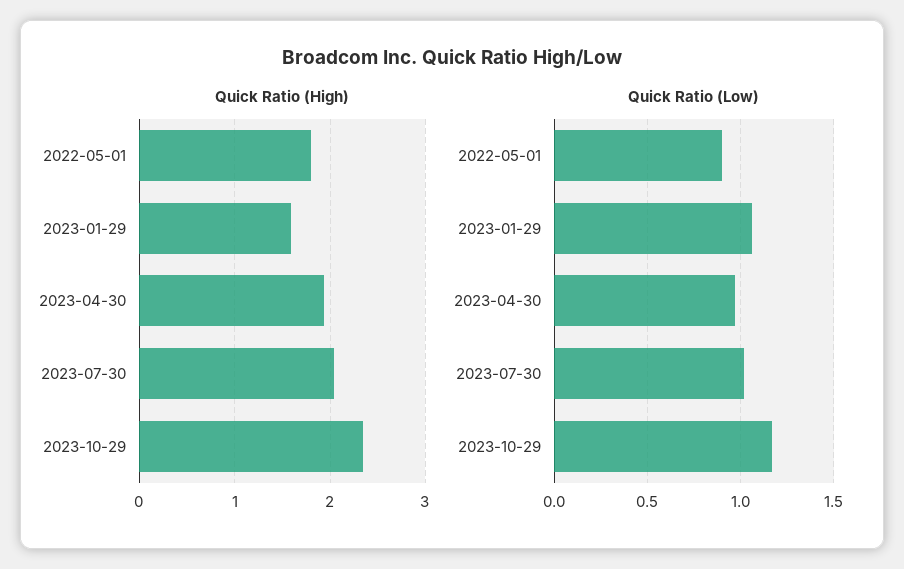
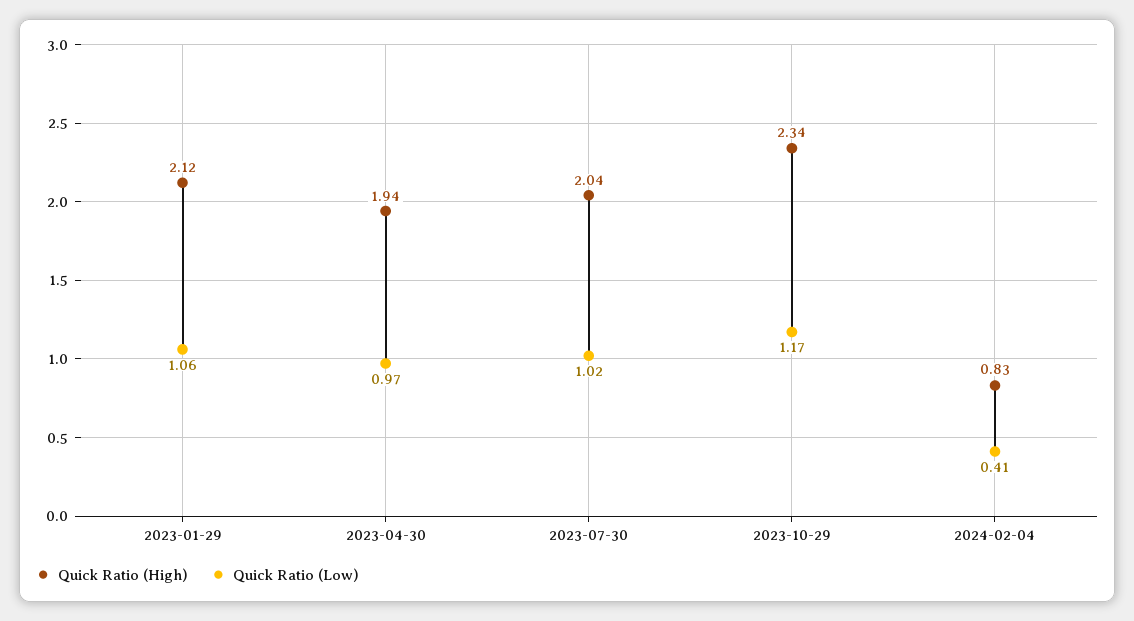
Quick Ratio (High), 2022-05-01: 1.8 -> none
Quick Ratio (High), 2023-01-29: 1.6 -> 2.12
Quick Ratio (Low), 2022-05-01: 0.9 -> none
Quick Ratio (High), 2024-02-04: none -> 0.83
Quick Ratio (Low), 2024-02-04: none -> 0.41

